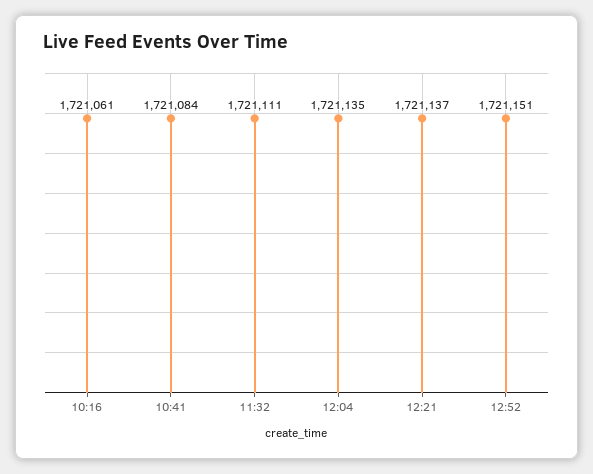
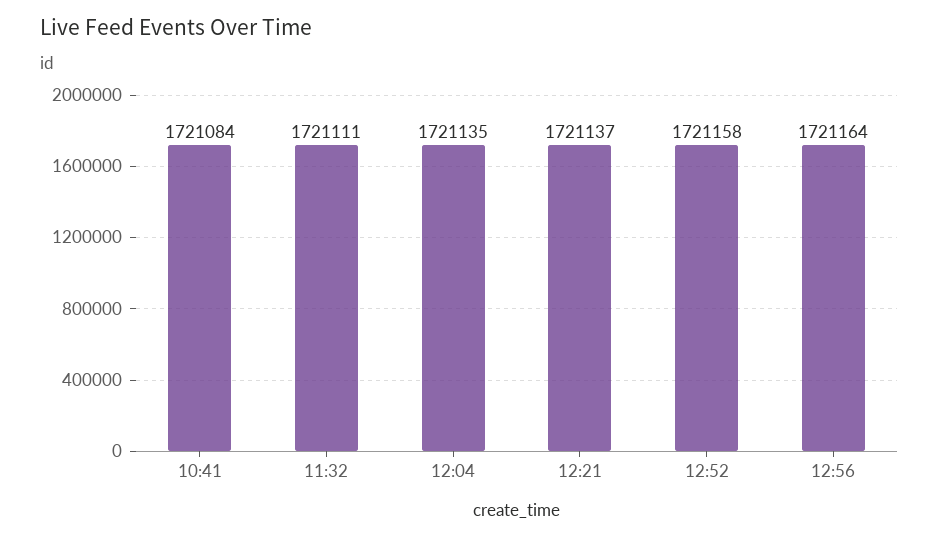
10:16: 1721061 -> none
12:52: 1721151 -> 1721158
12:56: none -> 1721164

